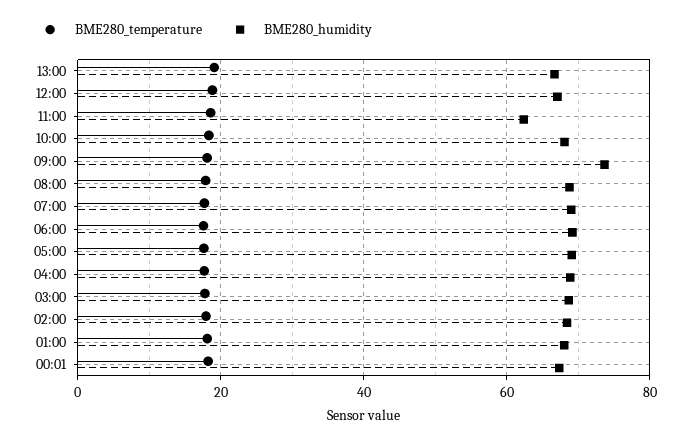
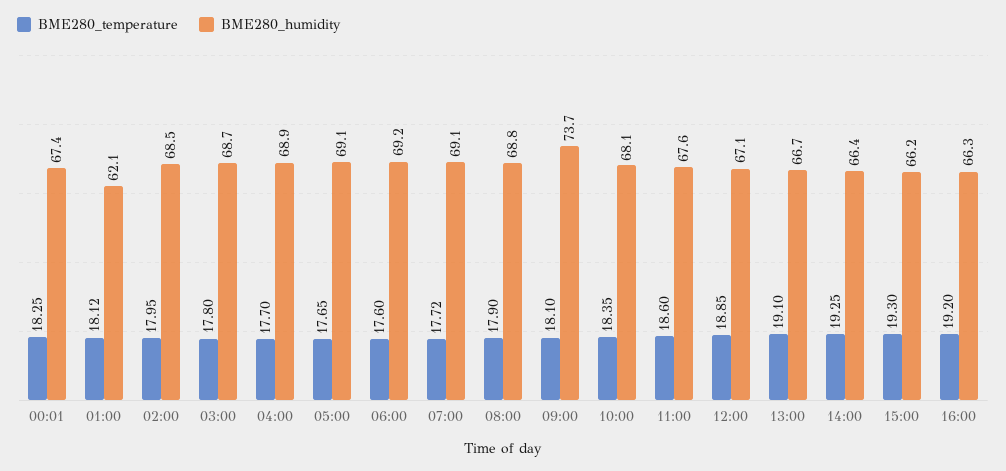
BME280_humidity, 11:00: 62 -> 67.6
BME280_humidity, 01:00: 68 -> 62.1
BME280_temperature, 14:00: none -> 19.25
BME280_humidity, 14:00: none -> 66.4
BME280_temperature, 15:00: none -> 19.3
BME280_humidity, 15:00: none -> 66.2
BME280_temperature, 16:00: none -> 19.2
BME280_humidity, 16:00: none -> 66.3

